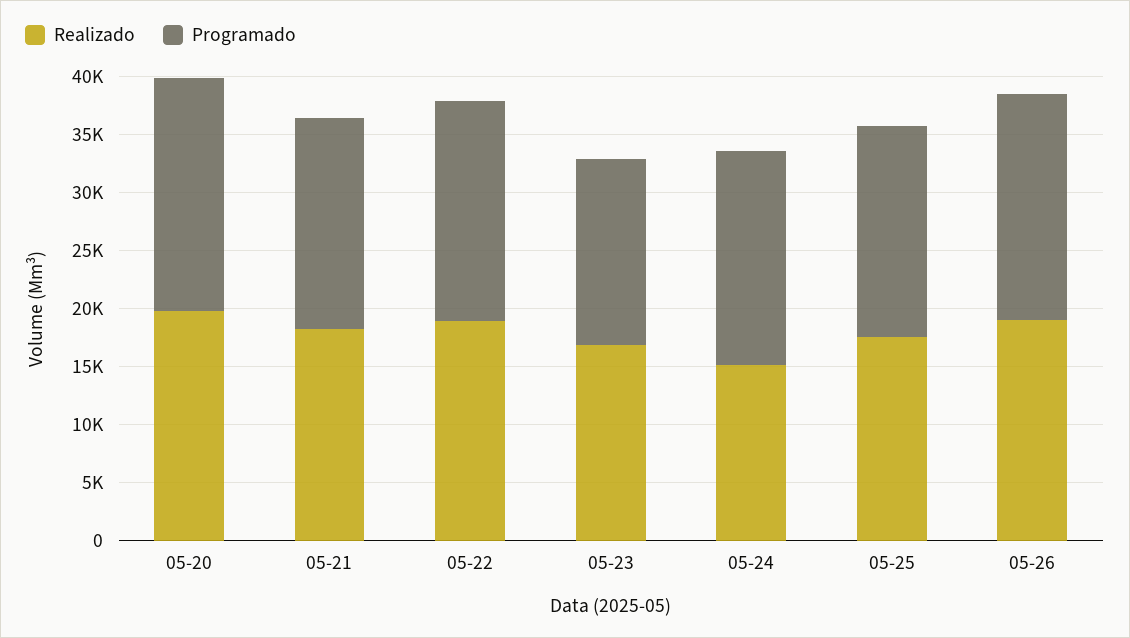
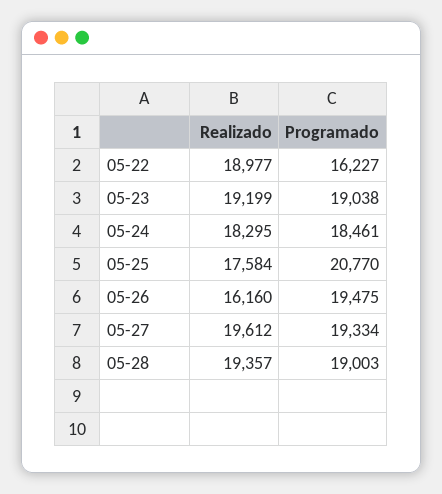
Realizado, 05-20: 20000 -> none
Programado, 05-20: 20000 -> none
Realizado, 05-21: 18000 -> none
Programado, 05-21: 18000 -> none
Programado, 05-22: 19000 -> 16227
Realizado, 05-23: 17000 -> 19199
Programado, 05-23: 16000 -> 19038
Realizado, 05-24: 15000 -> 18295
Programado, 05-25: 18000 -> 20770
Realizado, 05-26: 19000 -> 16160
Realizado, 05-27: none -> 19612
Programado, 05-27: none -> 19334
Realizado, 05-28: none -> 19357
Programado, 05-28: none -> 19003

